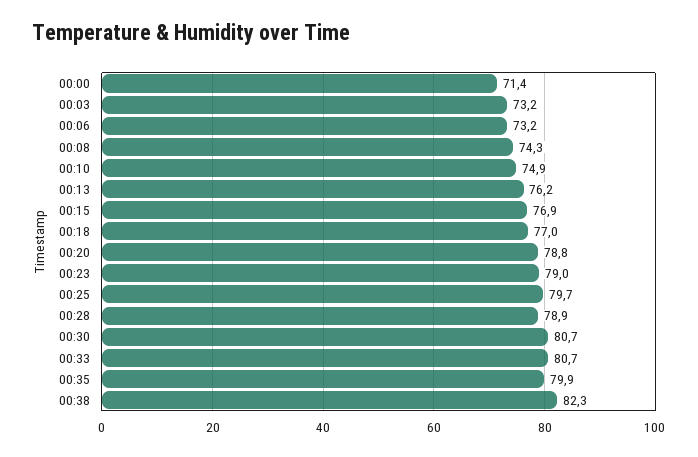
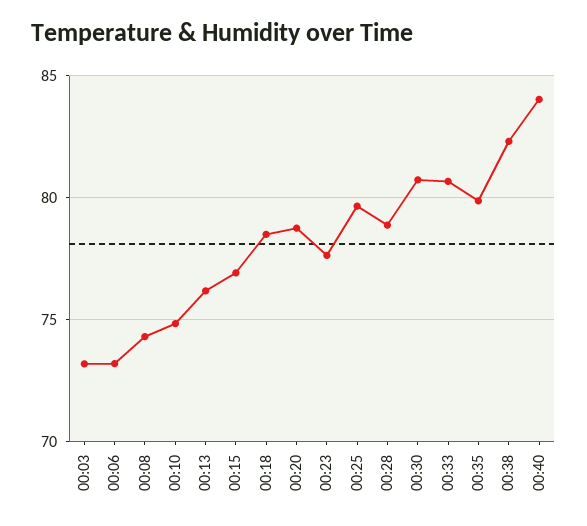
00:00: 71.4 -> none
00:18: 77 -> 78.5
00:23: 79 -> 77.5
00:40: none -> 84

